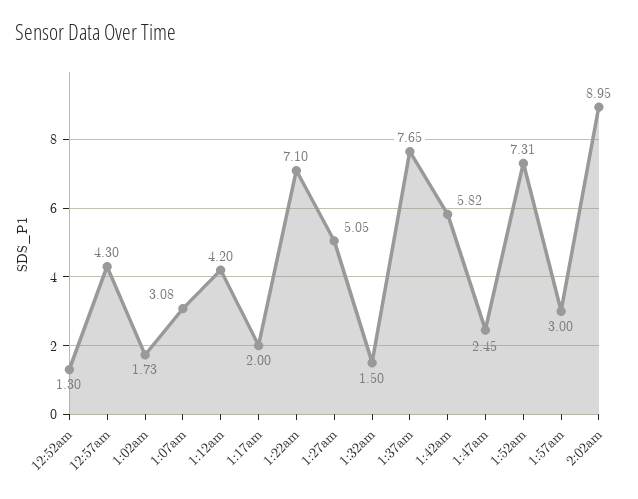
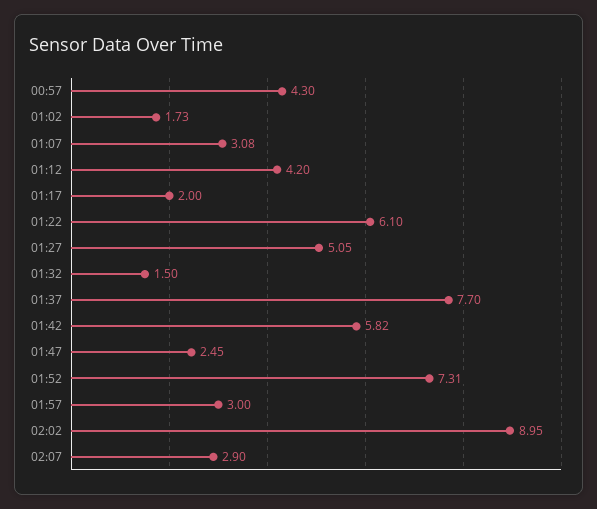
12:52am: 1.3 -> none
1:22am: 7.1 -> 6.1
1:37am: 7.65 -> 7.7
02:07: none -> 2.9

